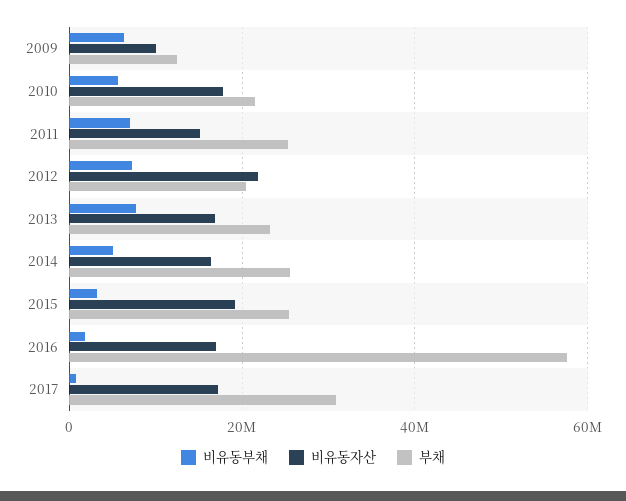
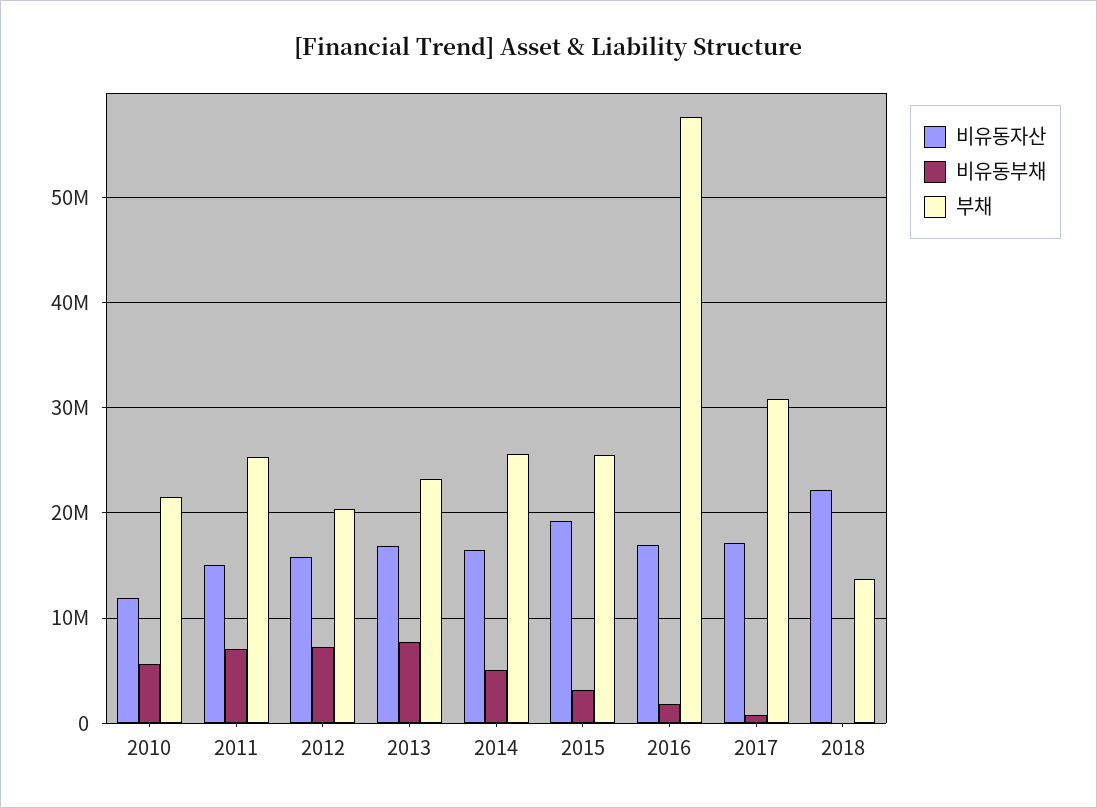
비유동부채, 2009: 6000000 -> none
비유동자산, 2009: 10000000 -> none
부채, 2009: 12000000 -> none
비유동자산, 2010: 18000000 -> 12000000
비유동자산, 2012: 22000000 -> 16000000
비유동자산, 2018: none -> 22000000
비유동부채, 2018: none -> 0
부채, 2018: none -> 14000000

